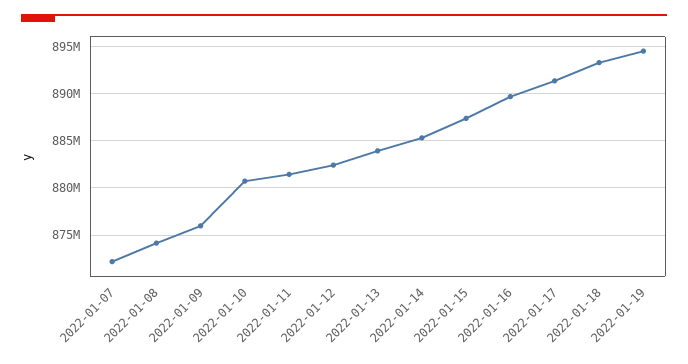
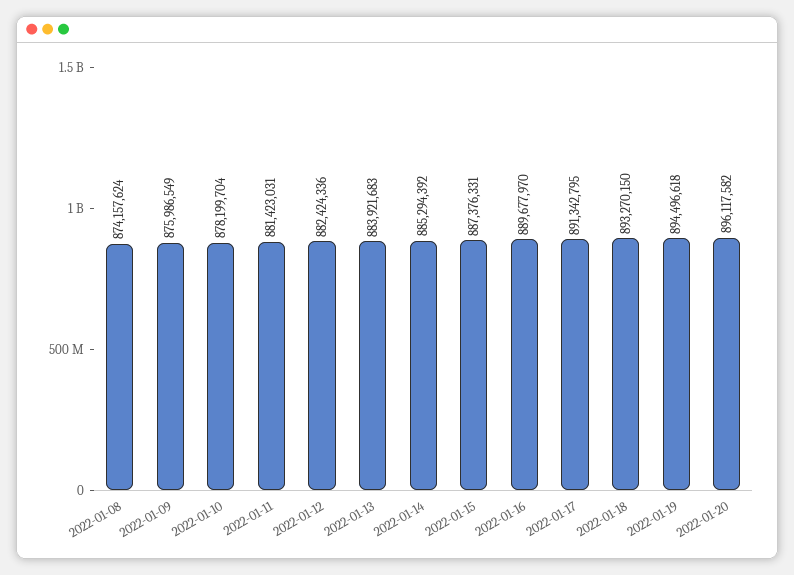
2022-01-07: 872000000 -> none
2022-01-10: 881000000 -> 878199704
2022-01-20: none -> 896117582

